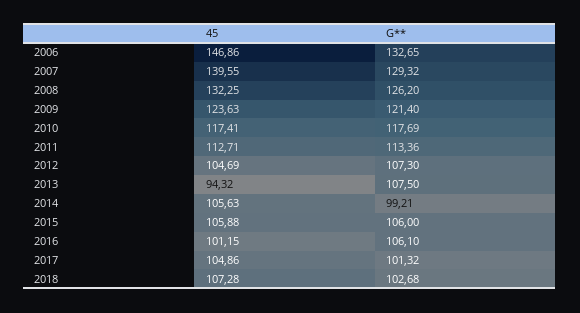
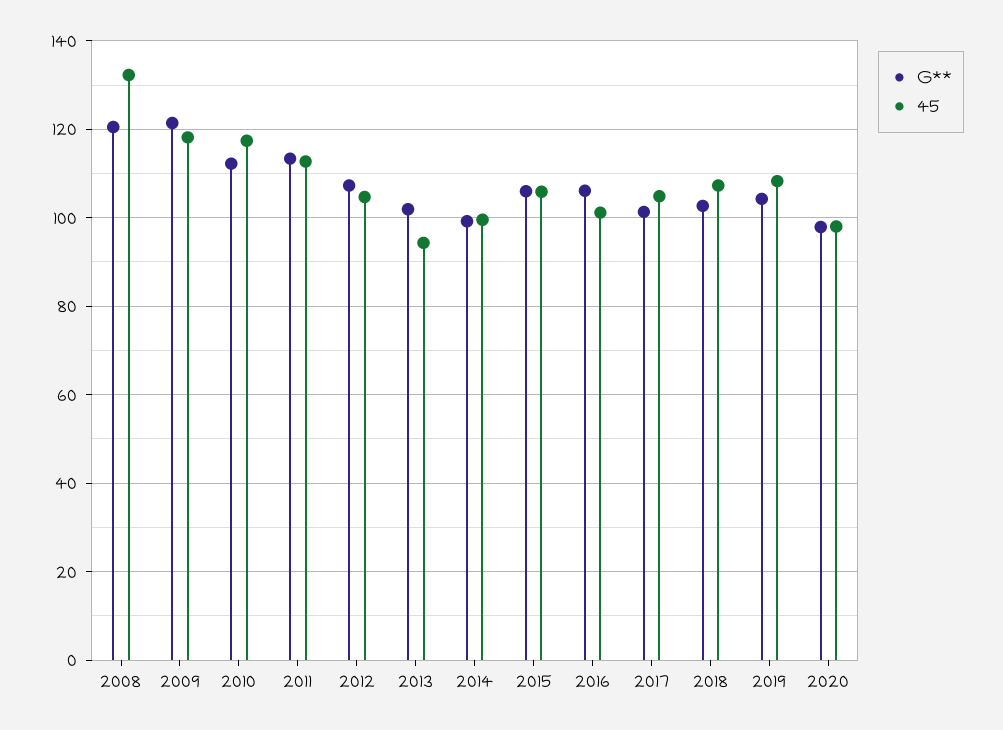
45, 2006: 146.86 -> none
G**, 2006: 132.65 -> none
45, 2007: 139.55 -> none
G**, 2007: 129.32 -> none
G**, 2008: 126.2 -> 120
45, 2009: 123.63 -> 118
G**, 2010: 117.69 -> 112
G**, 2013: 107.5 -> 102
45, 2014: 105.63 -> 100
G**, 2019: none -> 104
45, 2019: none -> 108
G**, 2020: none -> 98
45, 2020: none -> 98

